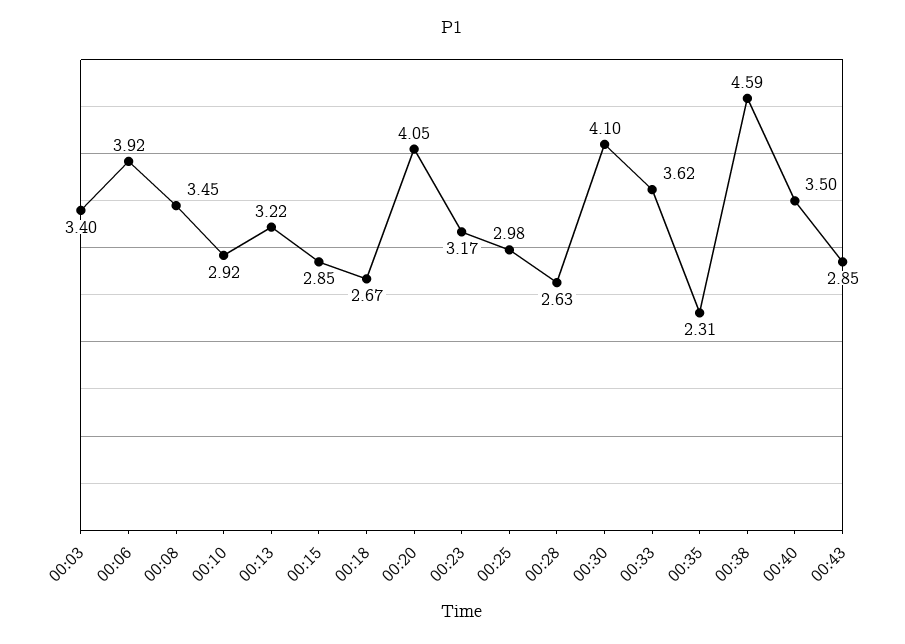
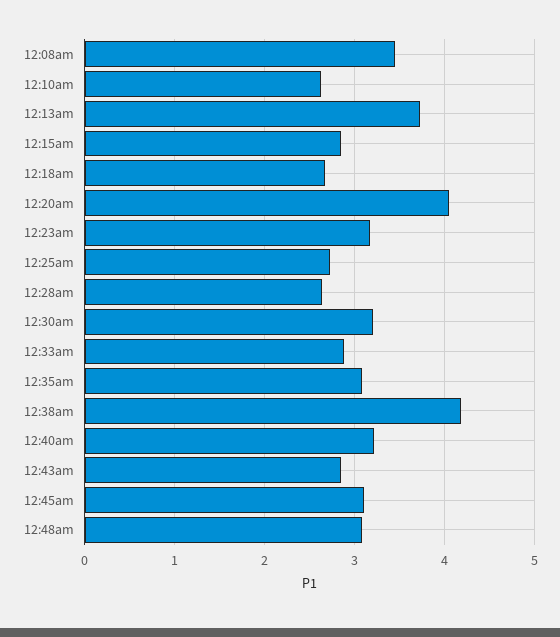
00:03: 3.4 -> none
00:06: 3.92 -> none
00:10: 2.92 -> 2.6
00:13: 3.22 -> 3.7
00:25: 2.98 -> 2.7
00:30: 4.1 -> 3.2
00:33: 3.62 -> 2.9
00:35: 2.31 -> 3.1
00:38: 4.59 -> 4.2
00:40: 3.5 -> 3.2
12:45am: none -> 3.1
12:48am: none -> 3.1

